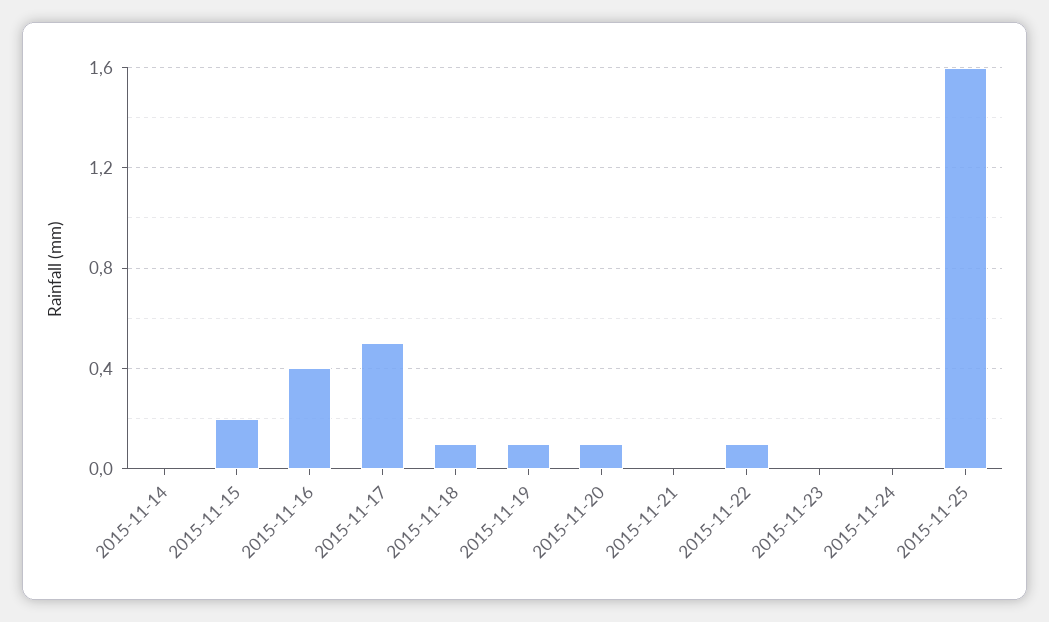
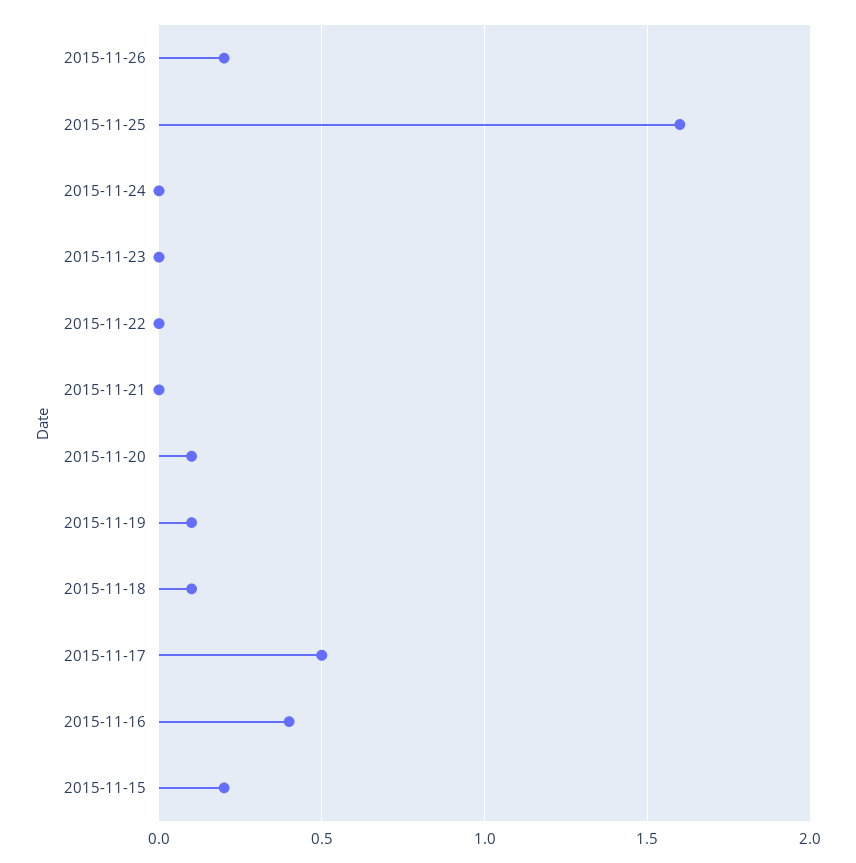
2015-11-14: 0 -> none
2015-11-22: 0.1 -> 0
2015-11-26: none -> 0.2

